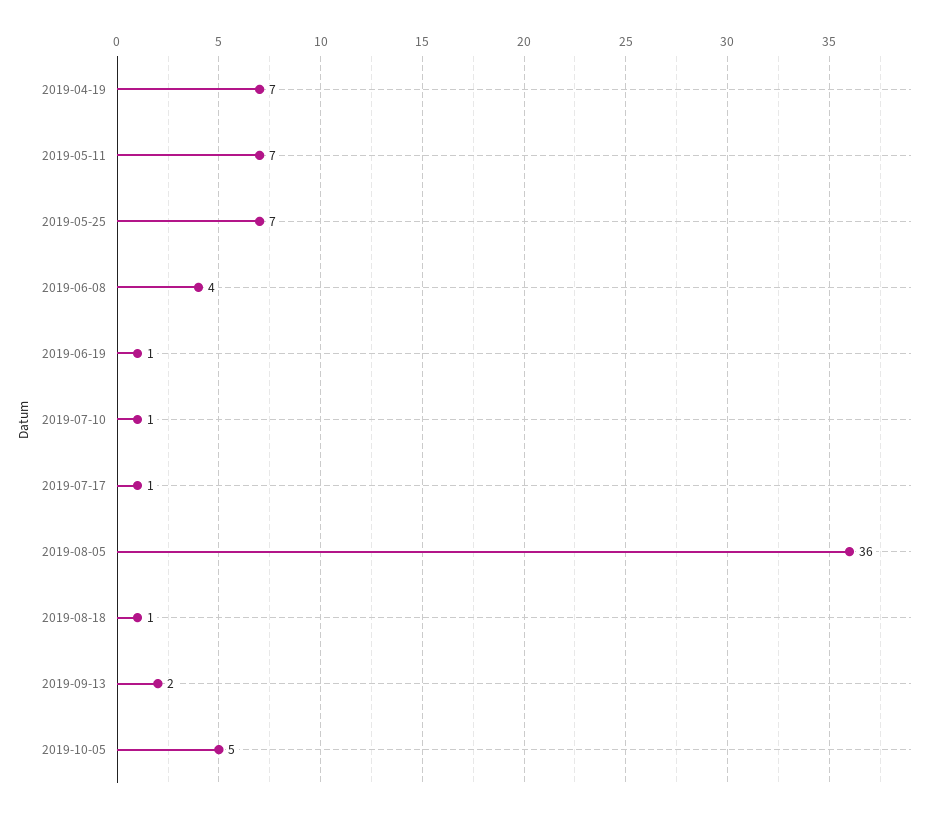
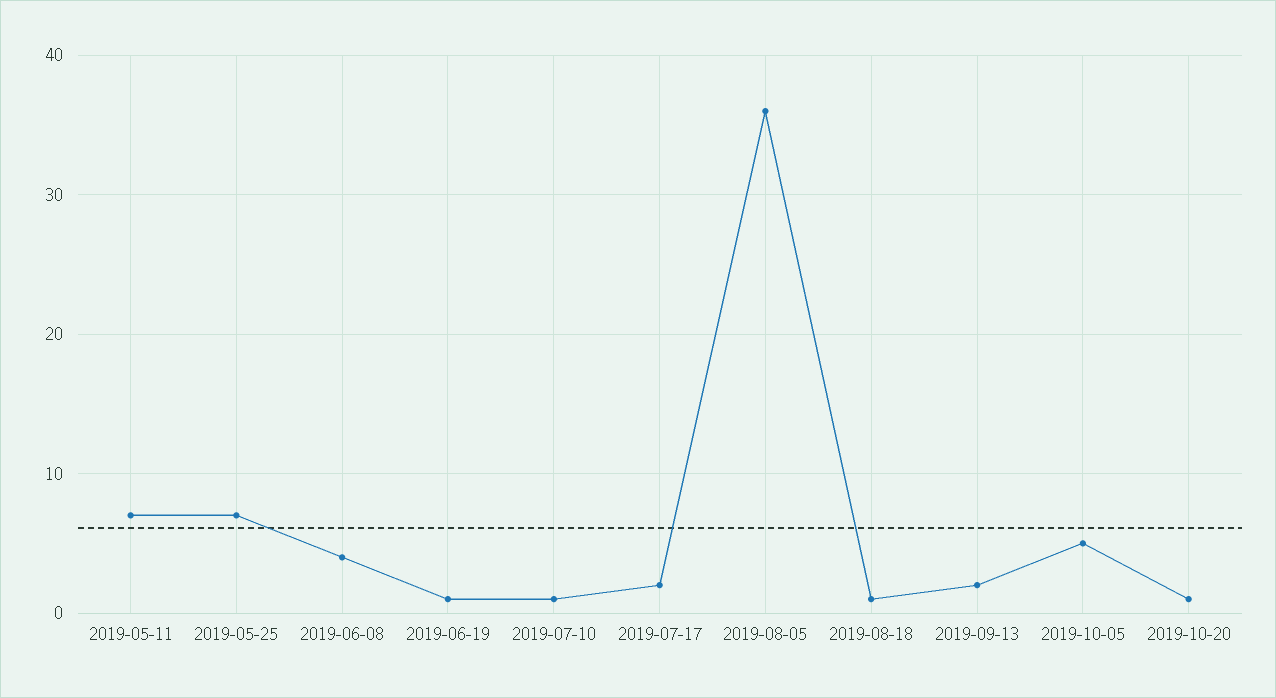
2019-04-19: 7 -> none
2019-07-17: 1 -> 2
2019-10-20: none -> 1

